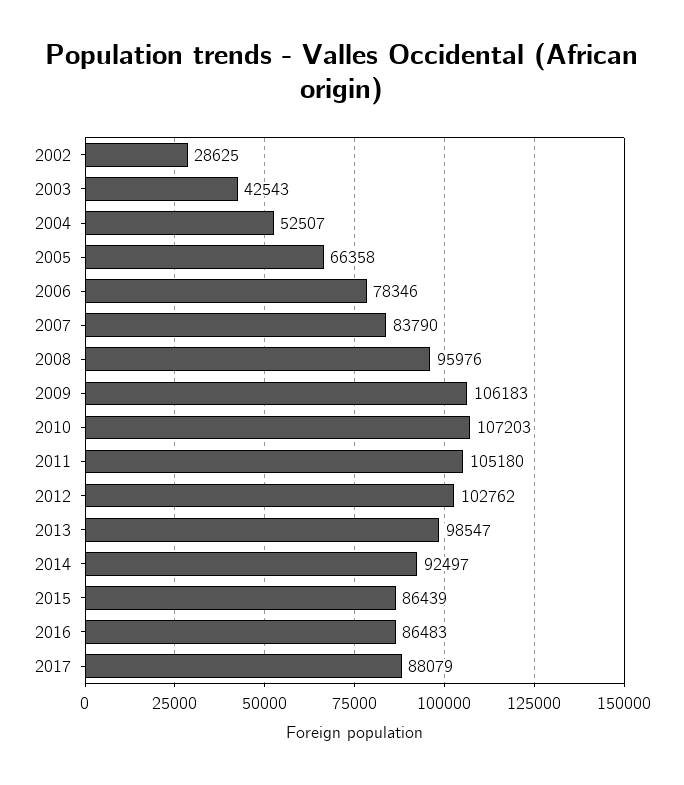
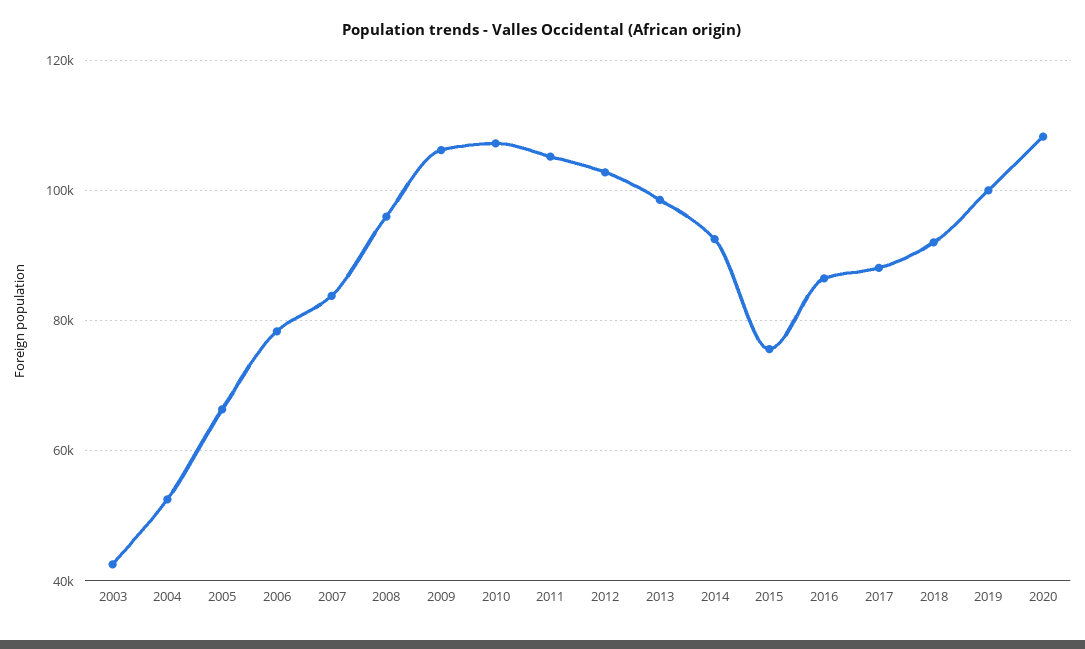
2002: 28625 -> none
2015: 86439 -> 76000
2018: none -> 92000
2019: none -> 100000
2020: none -> 108000

